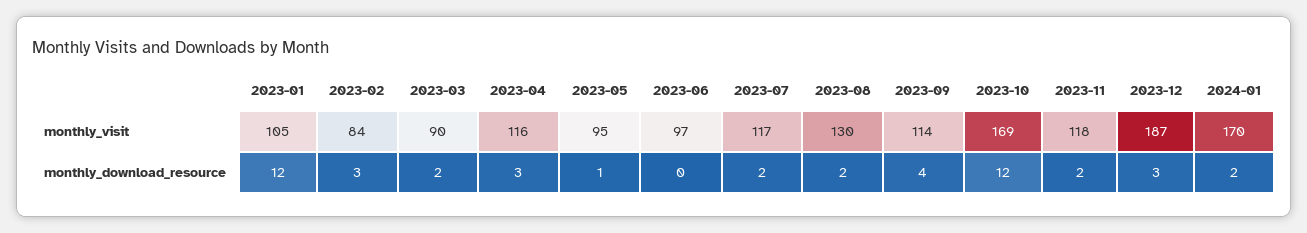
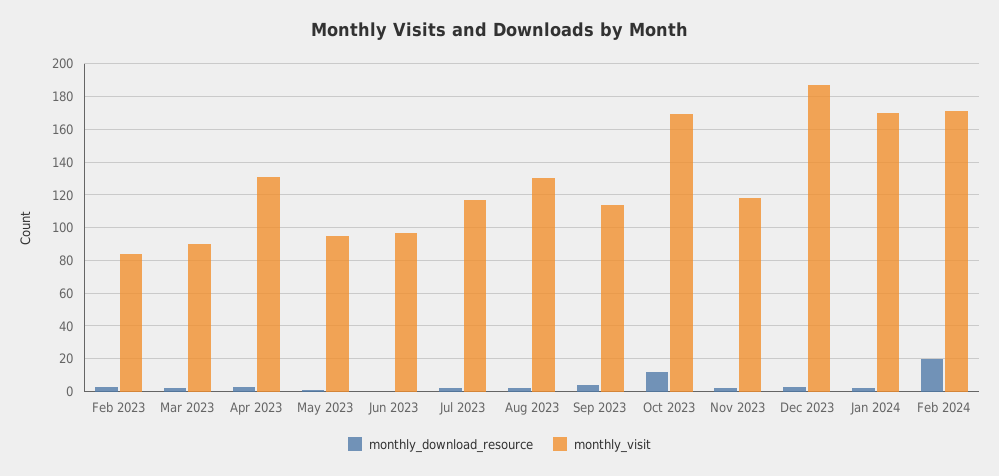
monthly_visit, 2023-01: 105 -> none
monthly_visit, 2023-04: 116 -> 130
monthly_download_resource, 2023-01: 12 -> none
monthly_download_resource, Feb 2024: none -> 20
monthly_visit, Feb 2024: none -> 170

